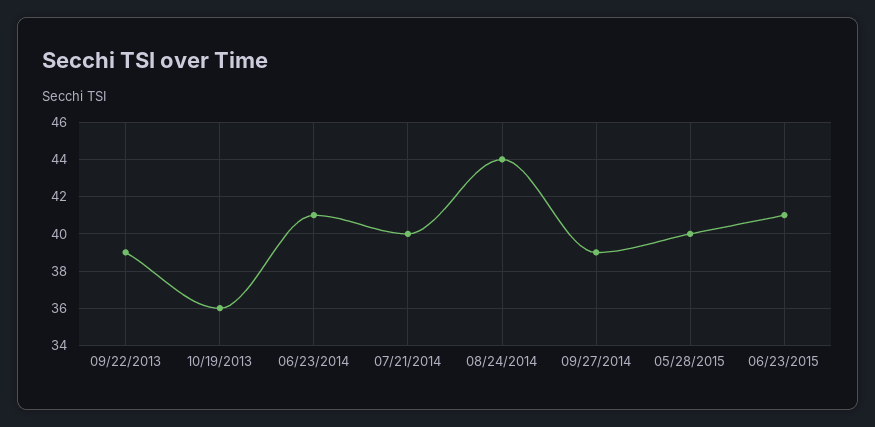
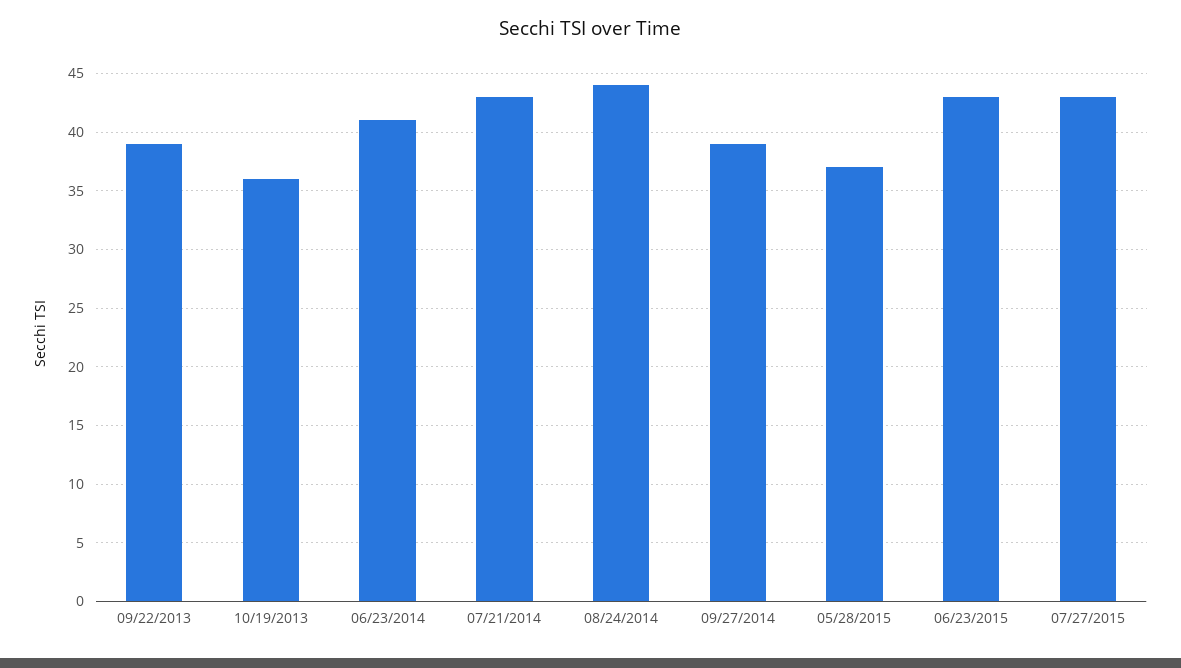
07/21/2014: 40 -> 43
05/28/2015: 40 -> 37
06/23/2015: 41 -> 43
07/27/2015: none -> 43

